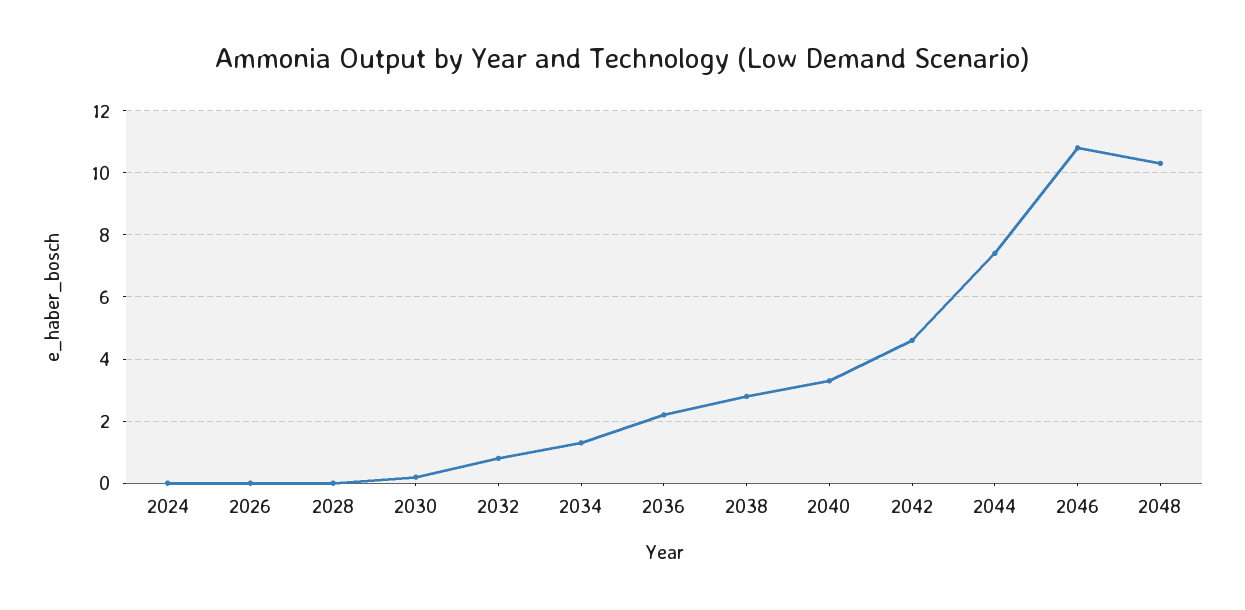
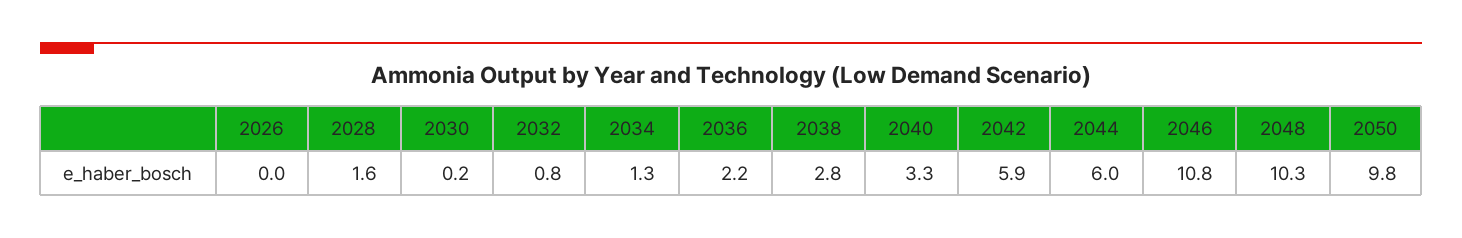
2024: 0 -> none
2028: 0 -> 1.6
2042: 4.5 -> 5.9
2044: 7.5 -> 6
2050: none -> 9.8

